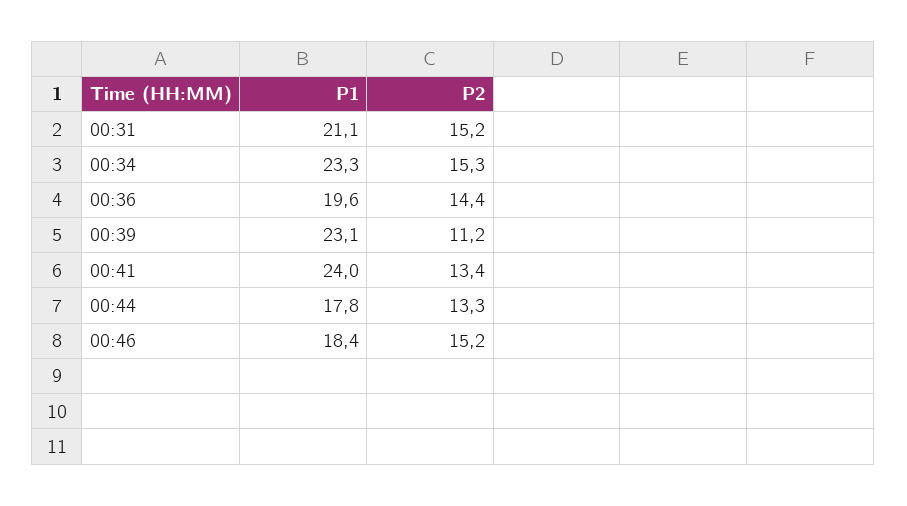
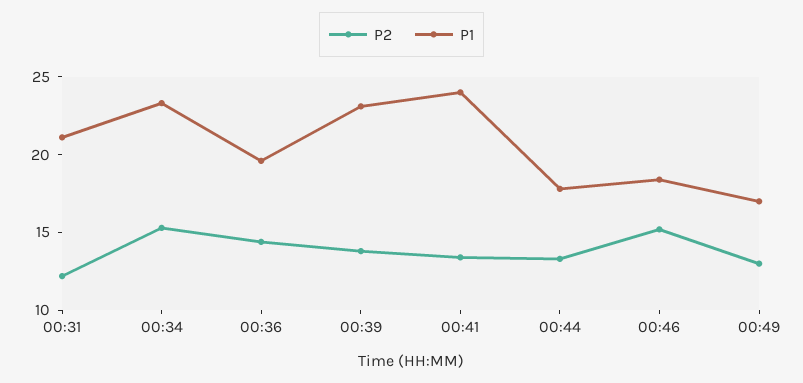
P2, 00:31: 15.2 -> 12
P2, 00:39: 11.2 -> 14
P2, 00:49: none -> 13
P1, 00:49: none -> 17

